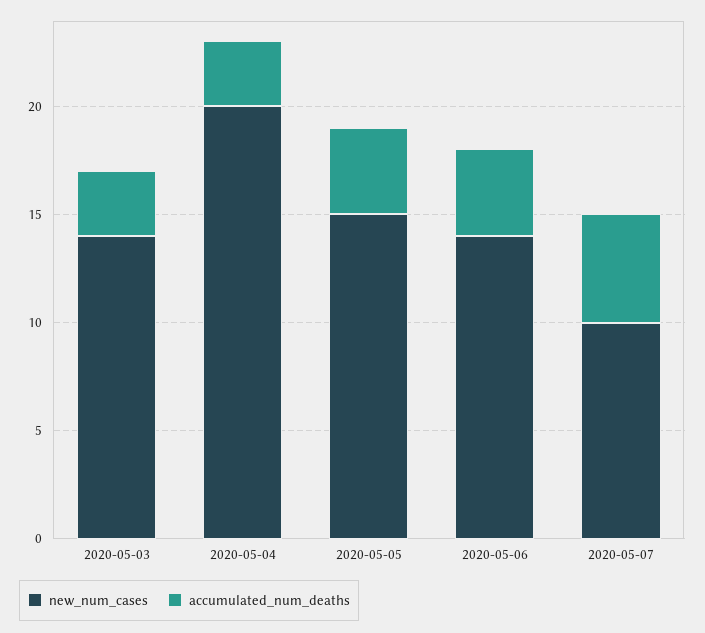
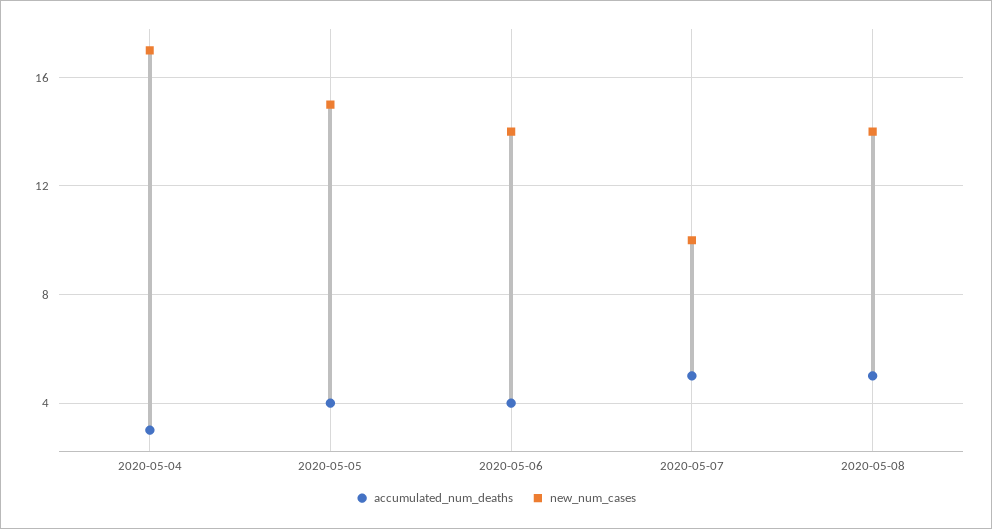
new_num_cases, 2020-05-03: 14 -> none
accumulated_num_deaths, 2020-05-03: 3 -> none
new_num_cases, 2020-05-04: 20 -> 17
accumulated_num_deaths, 2020-05-08: none -> 5
new_num_cases, 2020-05-08: none -> 14

